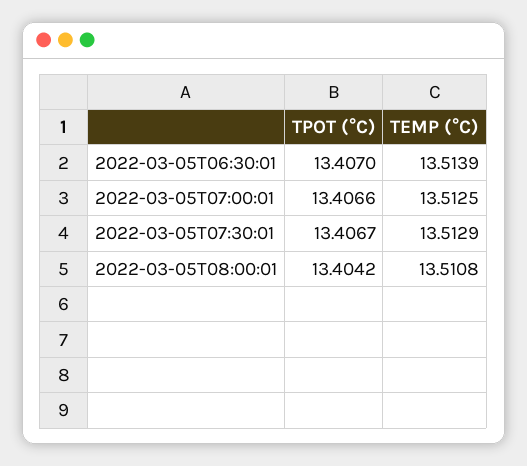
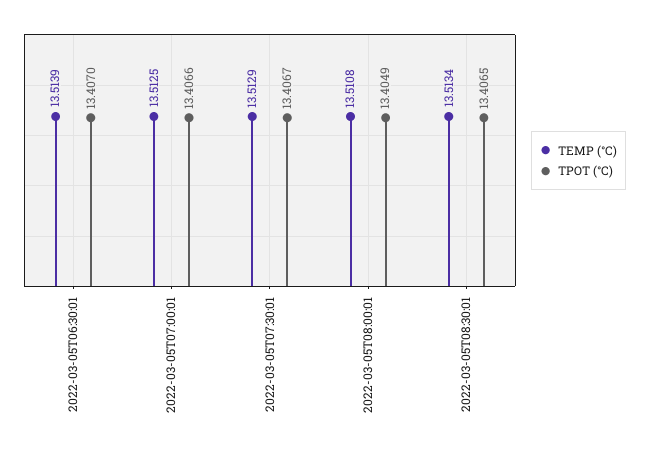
TPOT (°C), 2022-03-05T08:00:01: 13.4042 -> 13.4049
TEMP (°C), 2022-03-05T08:30:01: none -> 13.5134
TPOT (°C), 2022-03-05T08:30:01: none -> 13.4065

